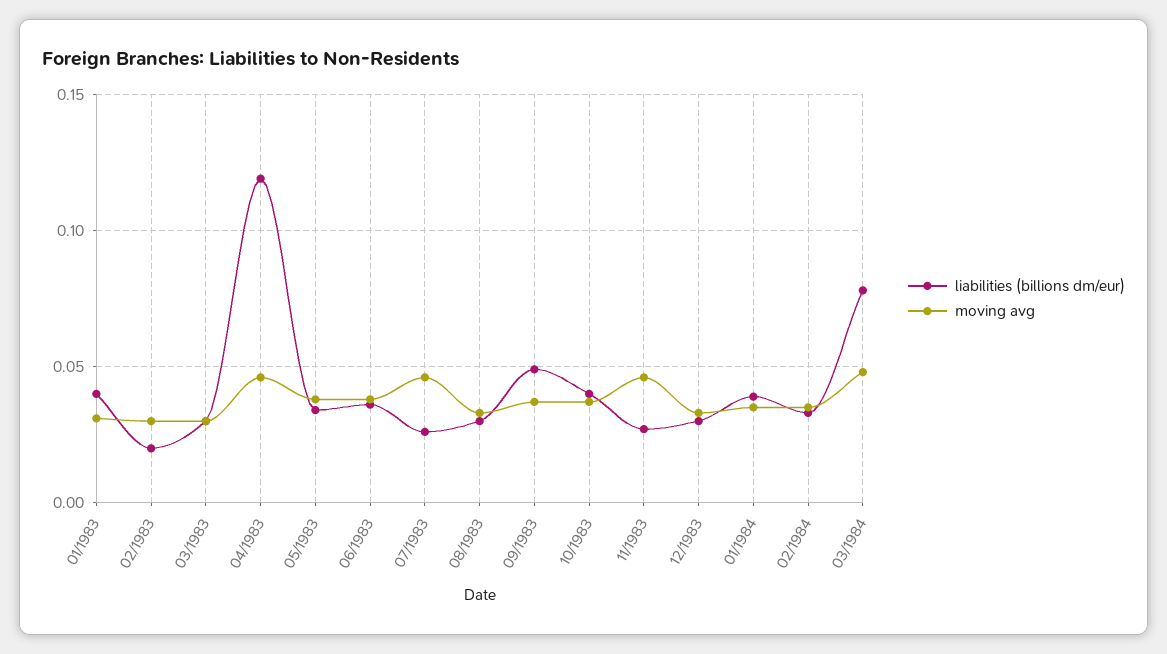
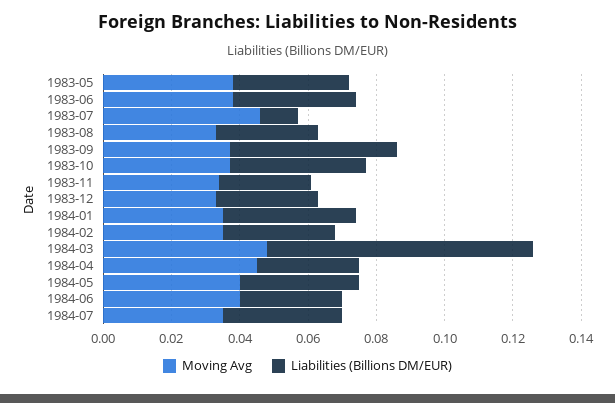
liabilities (billions dm/eur), 01/1983: 0.04 -> none
moving avg, 01/1983: 0.03 -> none
liabilities (billions dm/eur), 02/1983: 0.02 -> none
moving avg, 02/1983: 0.03 -> none
liabilities (billions dm/eur), 03/1983: 0.03 -> none
moving avg, 03/1983: 0.03 -> none
liabilities (billions dm/eur), 04/1983: 0.12 -> none
moving avg, 04/1983: 0.045 -> none
liabilities (billions dm/eur), 07/1983: 0.025 -> 0.01
moving avg, 11/1983: 0.045 -> 0.035
moving avg, 1984-04: none -> 0.045
liabilities (billions dm/eur), 1984-04: none -> 0.03
moving avg, 1984-05: none -> 0.04
liabilities (billions dm/eur), 1984-05: none -> 0.035
moving avg, 1984-06: none -> 0.04
liabilities (billions dm/eur), 1984-06: none -> 0.03
moving avg, 1984-07: none -> 0.035
liabilities (billions dm/eur), 1984-07: none -> 0.035

